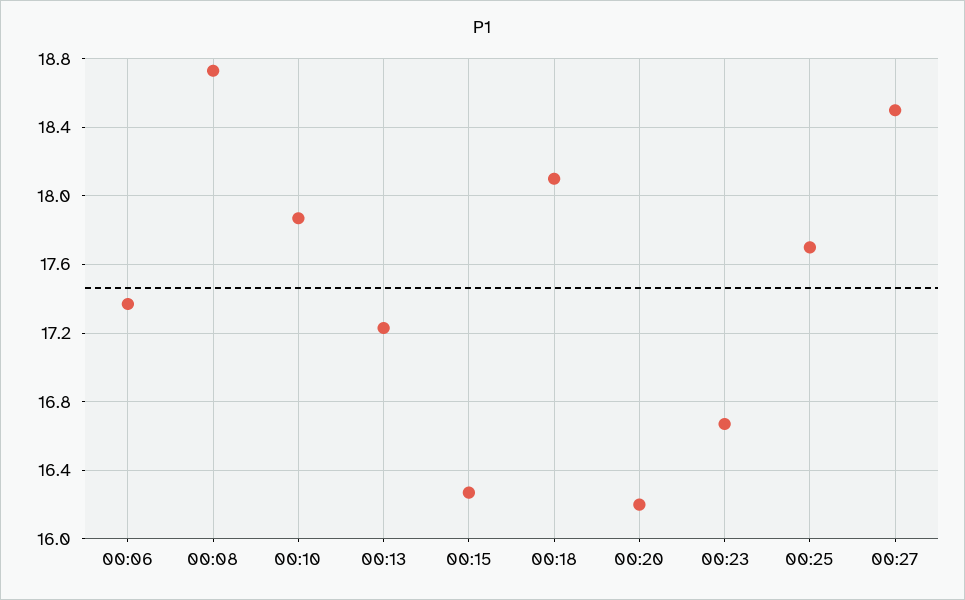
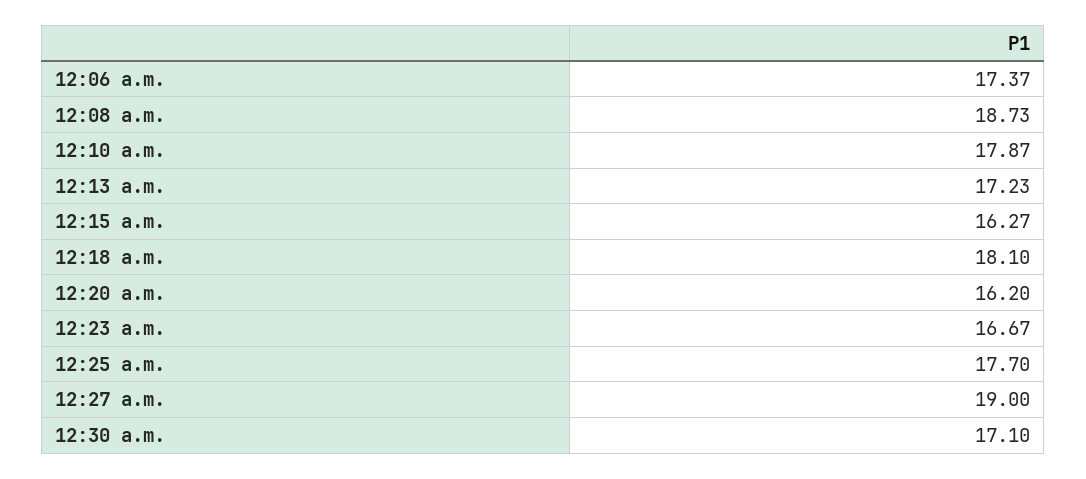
00:27: 18.5 -> 19
12:30 a.m.: none -> 17.1

